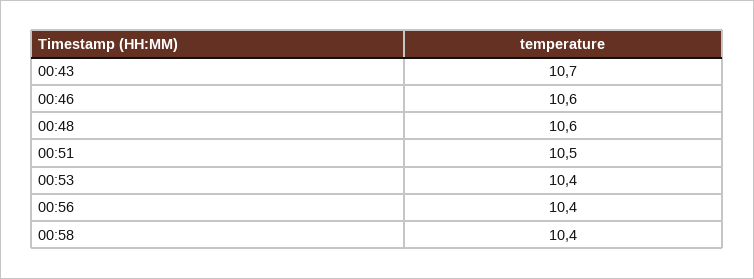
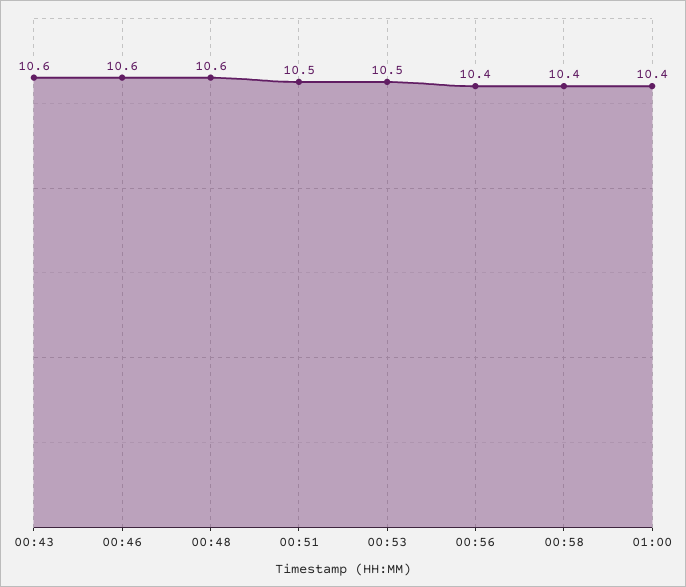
00:43: 10.7 -> 10.6
00:53: 10.4 -> 10.5
01:00: none -> 10.4

